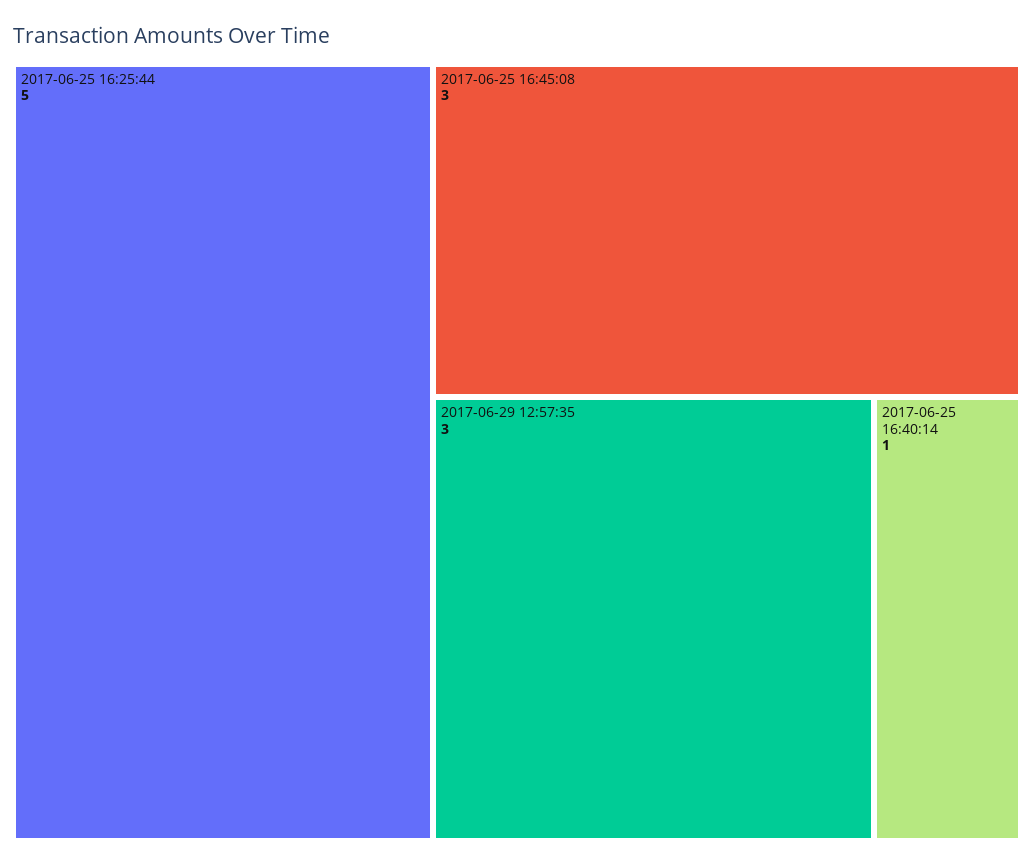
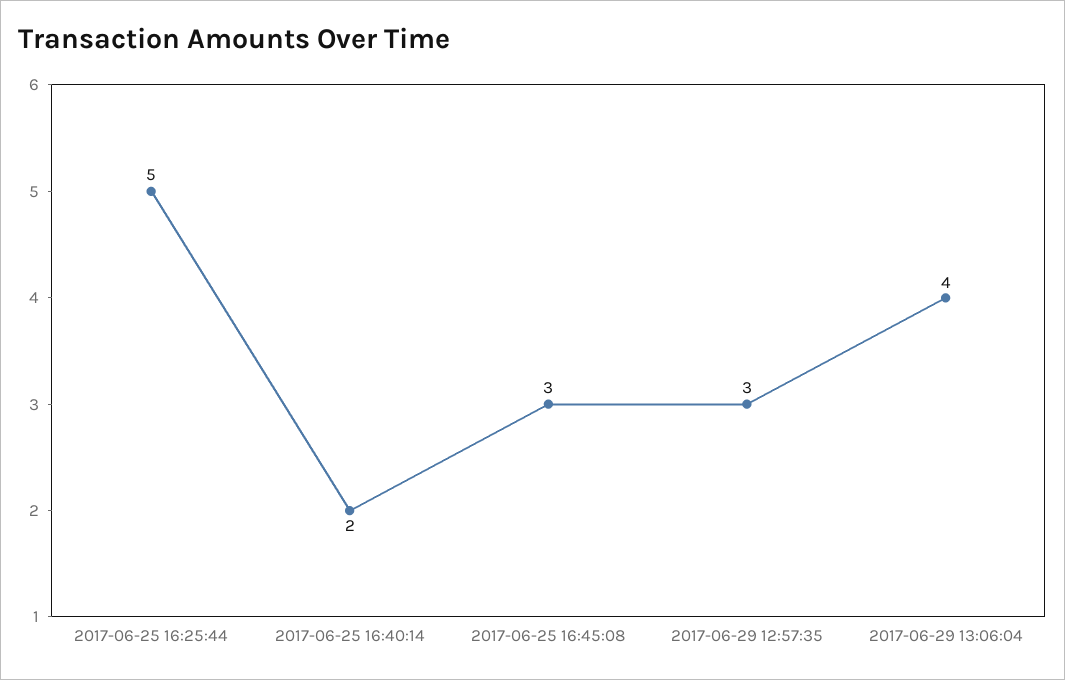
2017-06-25 16:40:14: 1 -> 2
2017-06-29 13:06:04: none -> 4

